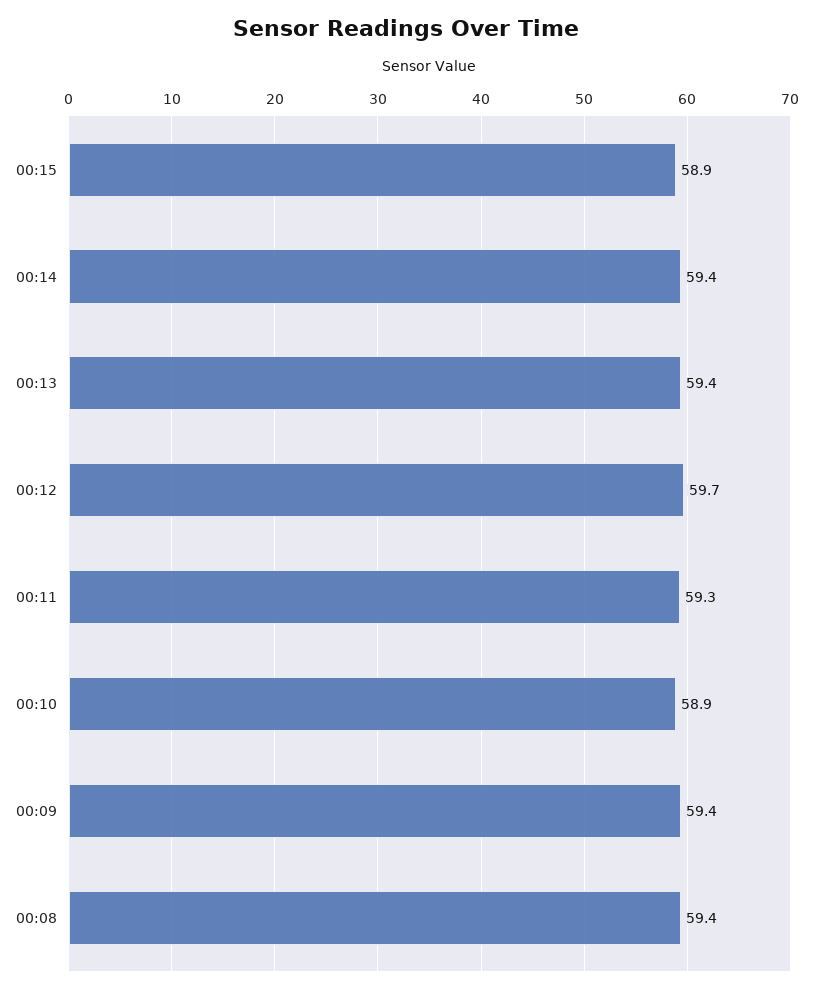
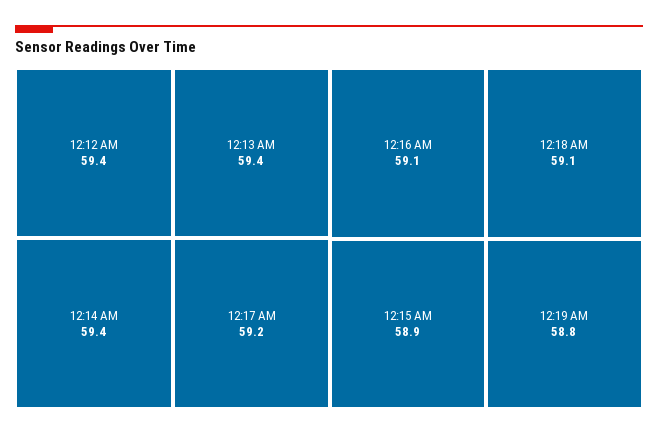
00:12: 59.7 -> 59.4
00:11: 59.3 -> none
00:10: 58.9 -> none
00:09: 59.4 -> none
00:08: 59.4 -> none
12:17 AM: none -> 59.2
12:16 AM: none -> 59.1
12:18 AM: none -> 59.1
12:19 AM: none -> 58.8

